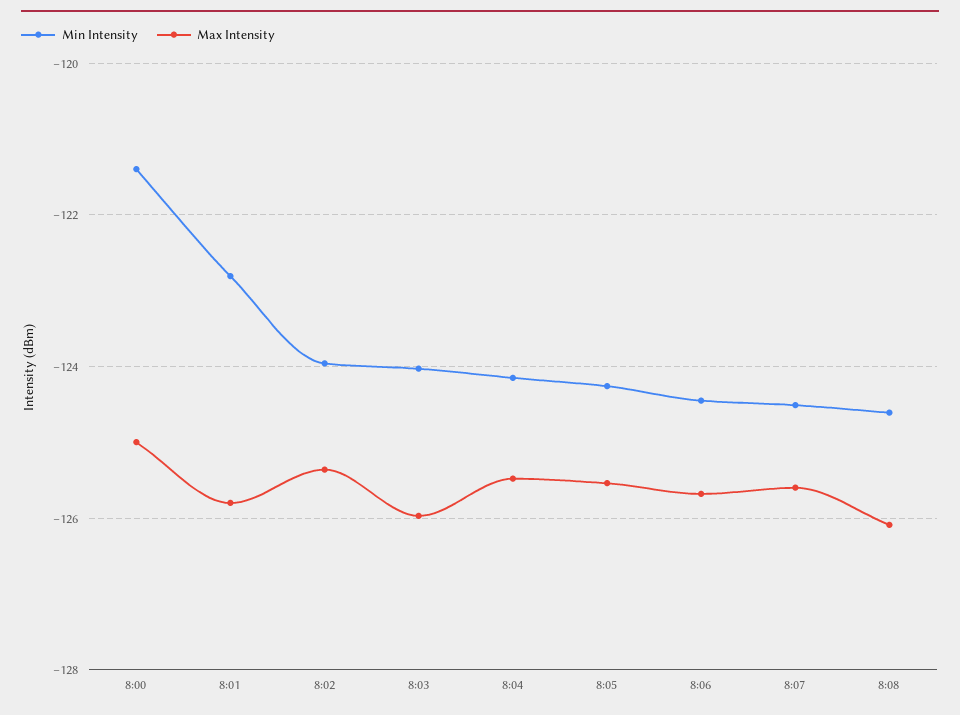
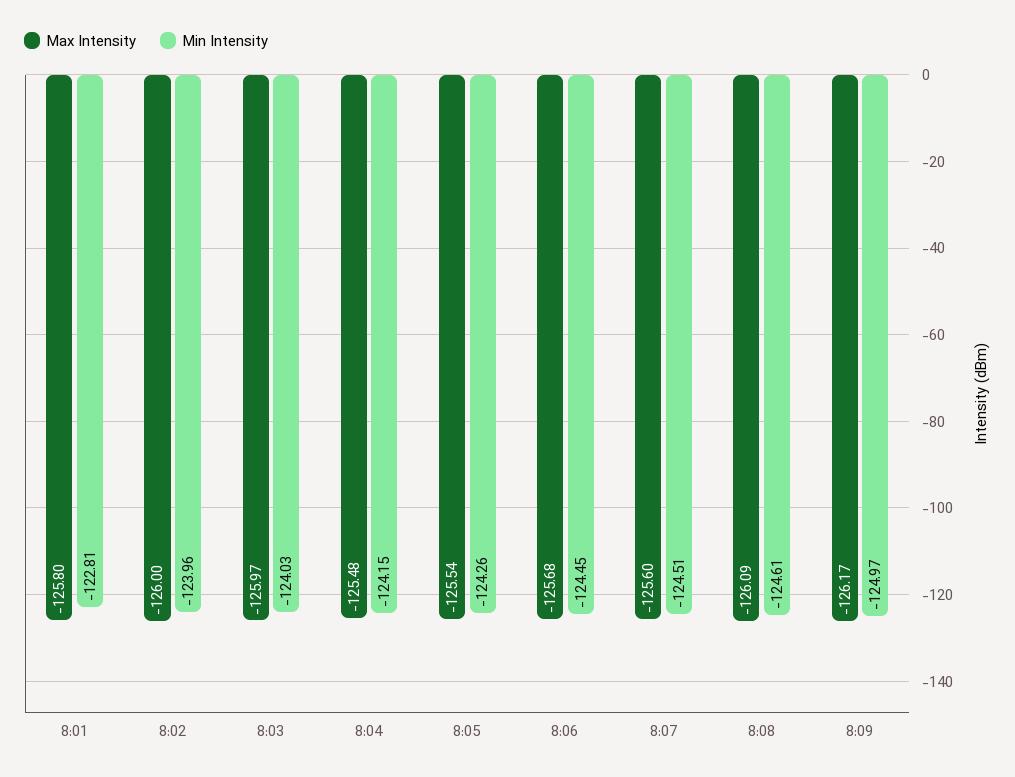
Min Intensity, 8:00: -121.4 -> none
Max Intensity, 8:00: -125 -> none
Max Intensity, 8:02: -125.4 -> -126
Max Intensity, 8:09: none -> -126.17
Min Intensity, 8:09: none -> -124.97

